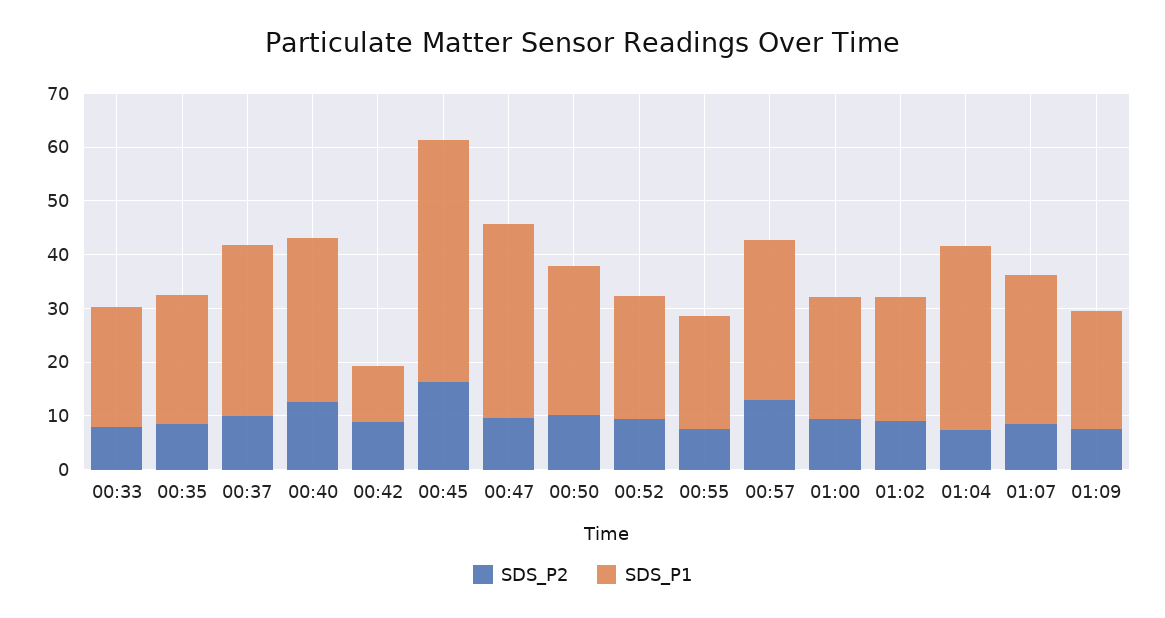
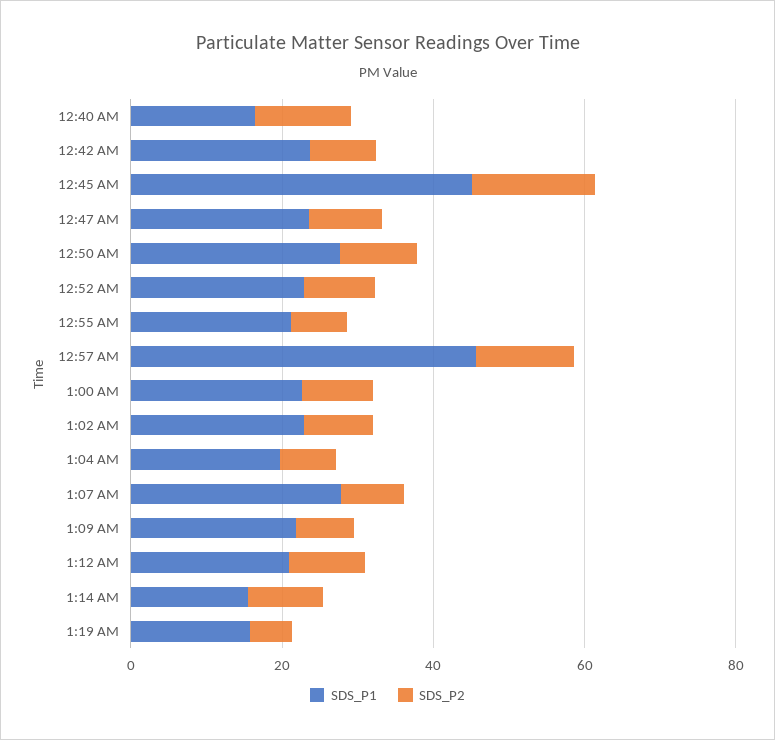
SDS_P2, 00:33: 8 -> none
SDS_P1, 00:33: 22 -> none
SDS_P2, 00:35: 8 -> none
SDS_P1, 00:35: 24 -> none
SDS_P2, 00:37: 10 -> none
SDS_P1, 00:37: 32 -> none
SDS_P1, 00:40: 30 -> 15
SDS_P1, 00:42: 10 -> 25
SDS_P1, 00:47: 36 -> 25
SDS_P1, 00:57: 30 -> 45
SDS_P1, 01:04: 34 -> 20
SDS_P1, 1:12 AM: none -> 20
SDS_P2, 1:12 AM: none -> 10
SDS_P1, 1:14 AM: none -> 15
SDS_P2, 1:14 AM: none -> 10
SDS_P1, 1:19 AM: none -> 15
SDS_P2, 1:19 AM: none -> 5

